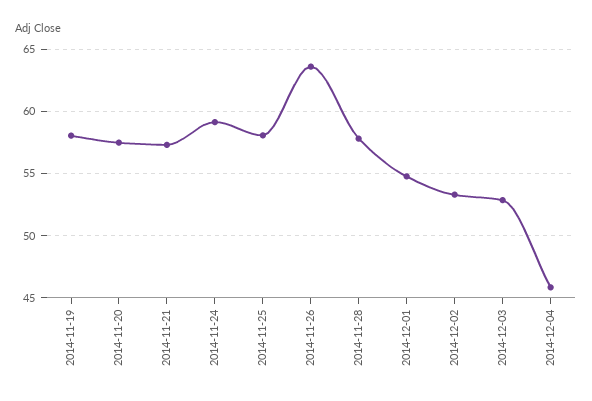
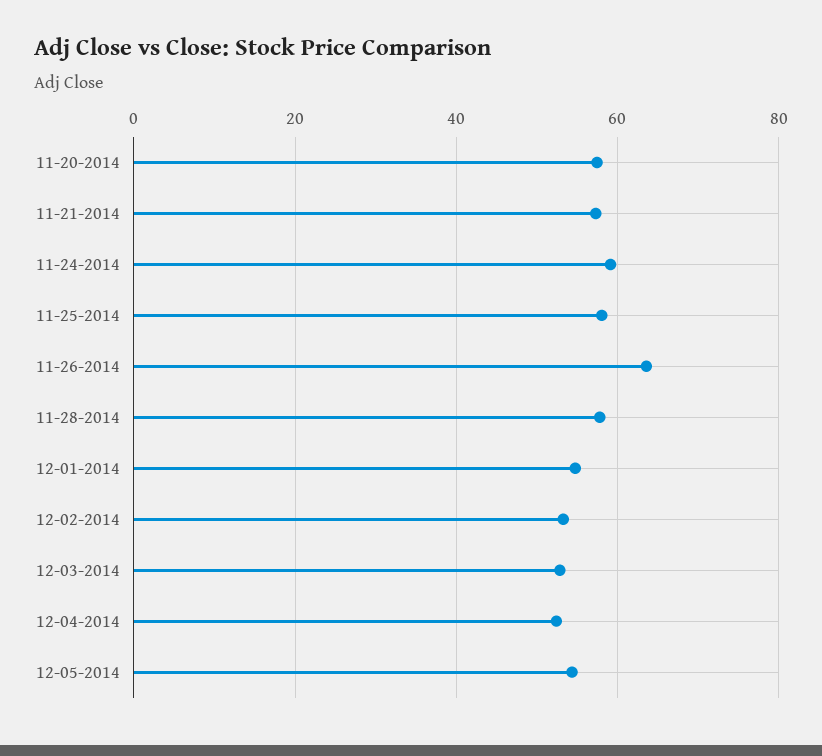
2014-11-19: 58 -> none
2014-12-04: 46 -> 52
12-05-2014: none -> 54

